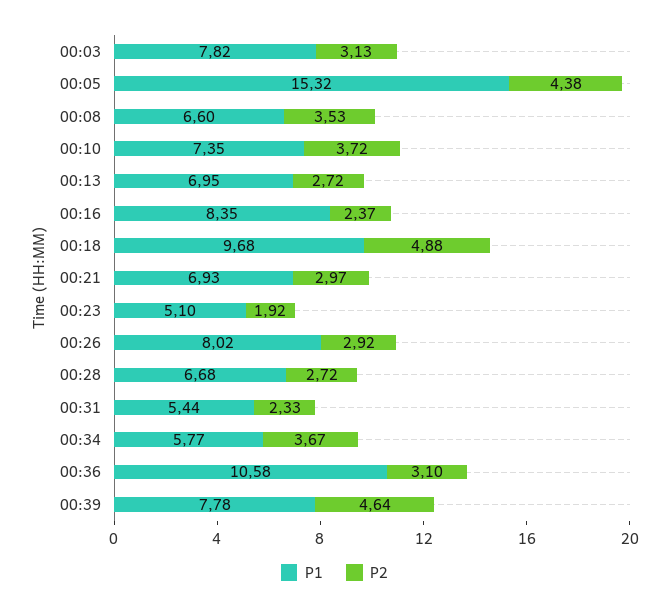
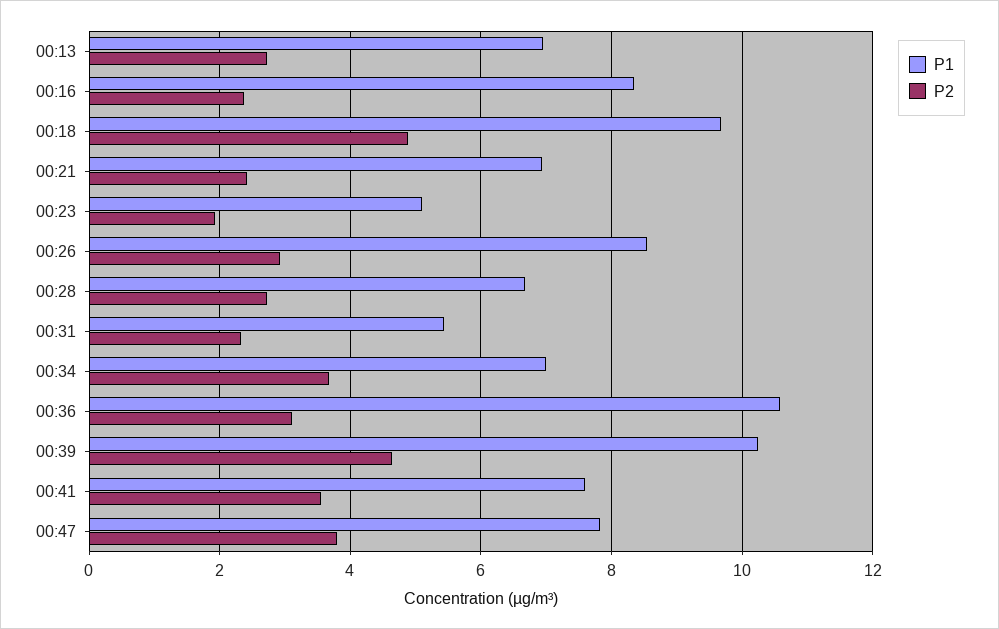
P1, 00:03: 7.82 -> none
P2, 00:03: 3.13 -> none
P1, 00:05: 15.32 -> none
P2, 00:05: 4.38 -> none
P1, 00:08: 6.6 -> none
P2, 00:08: 3.53 -> none
P1, 00:10: 7.35 -> none
P2, 00:10: 3.72 -> none
P2, 00:21: 2.97 -> 2.4
P1, 00:26: 8.02 -> 8.6
P1, 00:34: 5.77 -> 7
P1, 00:39: 7.78 -> 10.2
P1, 00:41: none -> 7.6
P2, 00:41: none -> 3.6
P1, 00:47: none -> 7.8
P2, 00:47: none -> 3.8

